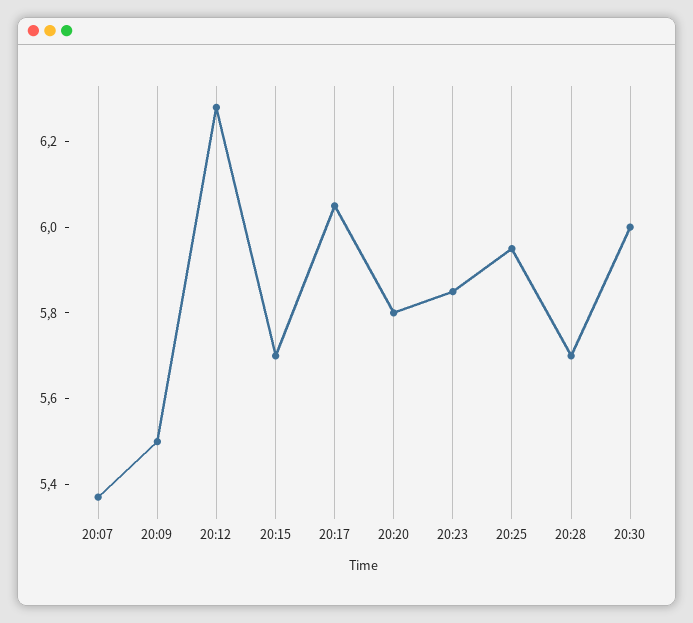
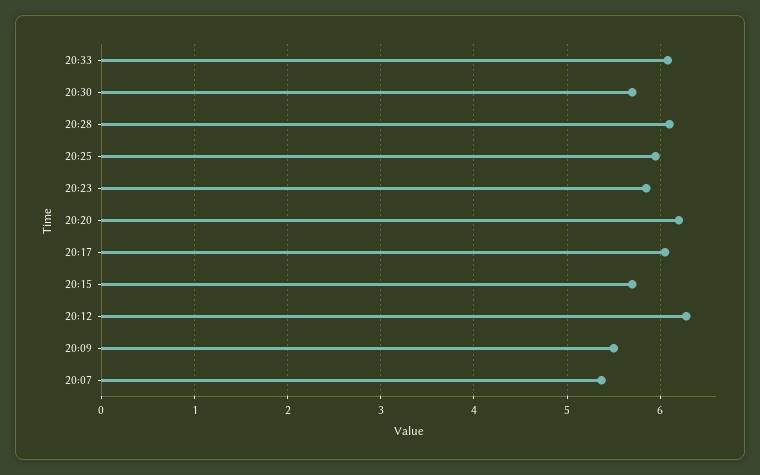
20:20: 5.8 -> 6.2
20:28: 5.7 -> 6.1
20:30: 6 -> 5.7
20:33: none -> 6.1

